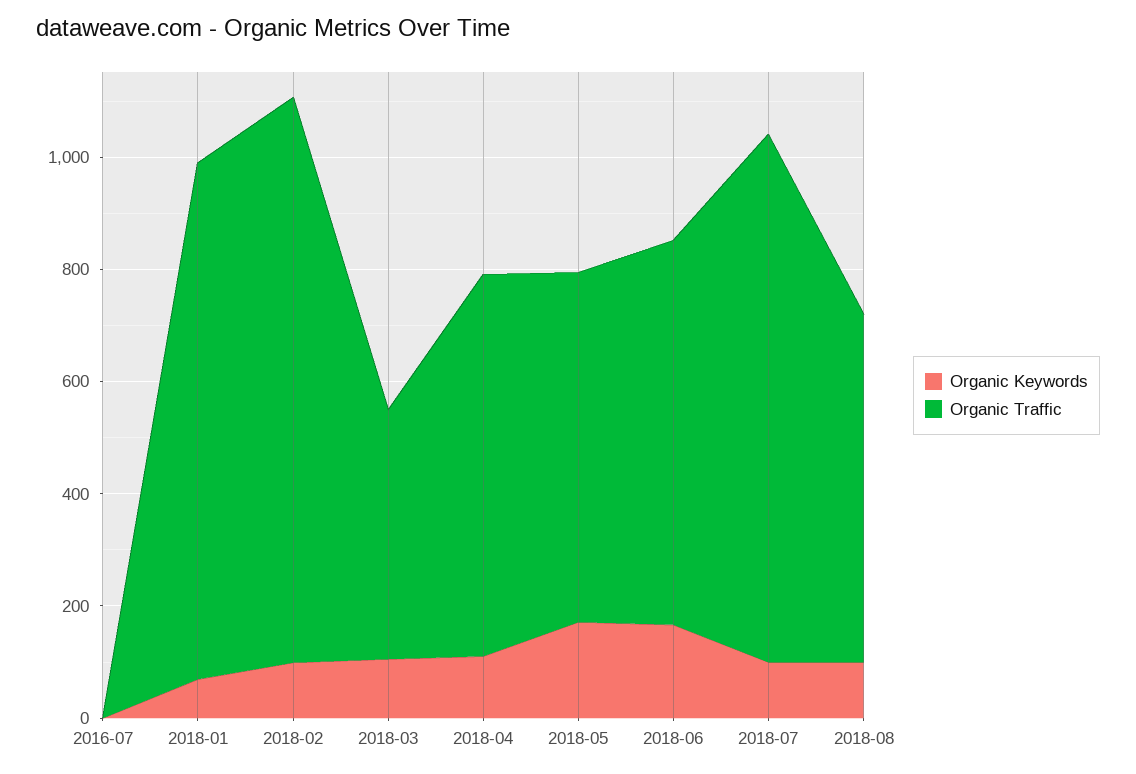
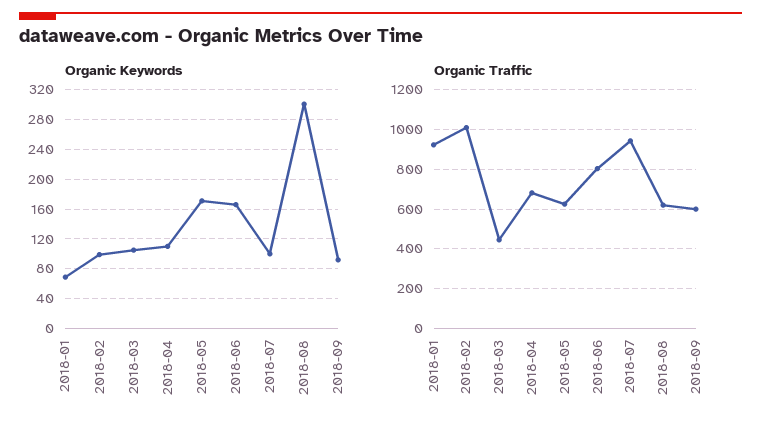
Organic Keywords, 2016-07: 0 -> none
Organic Traffic, 2016-07: 0 -> none
Organic Traffic, 2018-06: 700 -> 800
Organic Keywords, 2018-08: 100 -> 300
Organic Keywords, 2018-09: none -> 90
Organic Traffic, 2018-09: none -> 600

